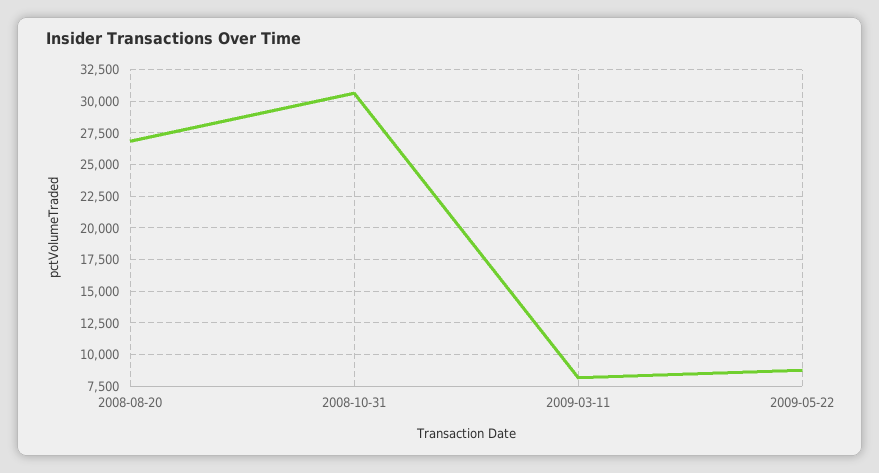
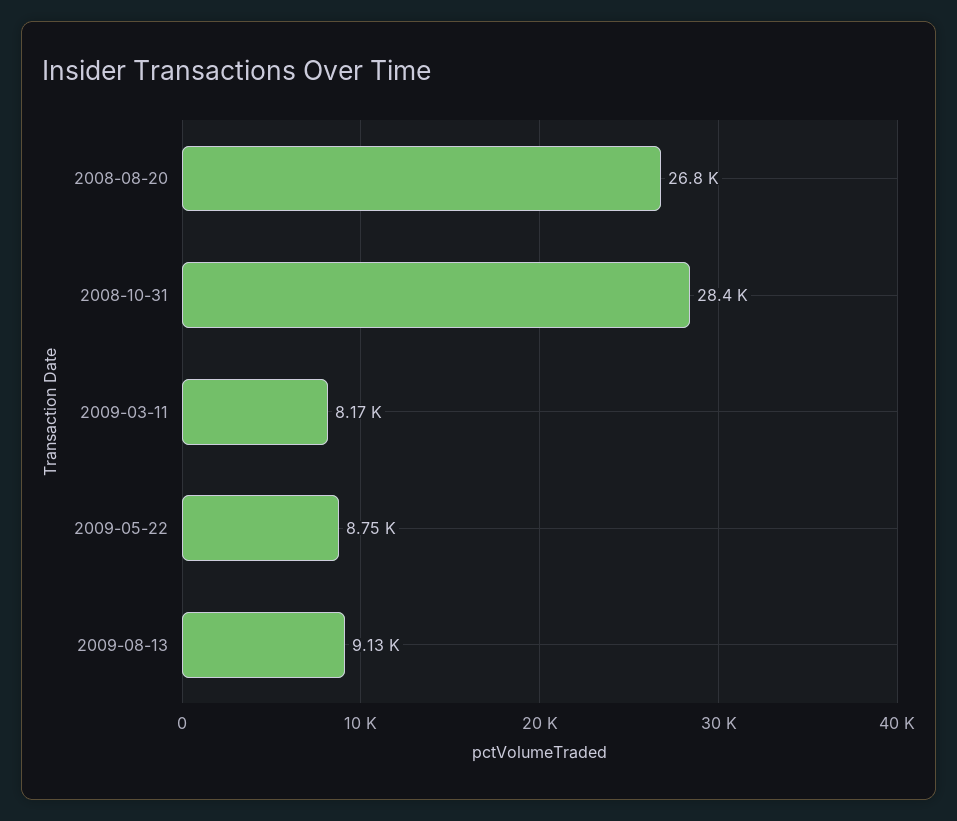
2008-10-31: 30500 -> 28400
2009-08-13: none -> 9130

